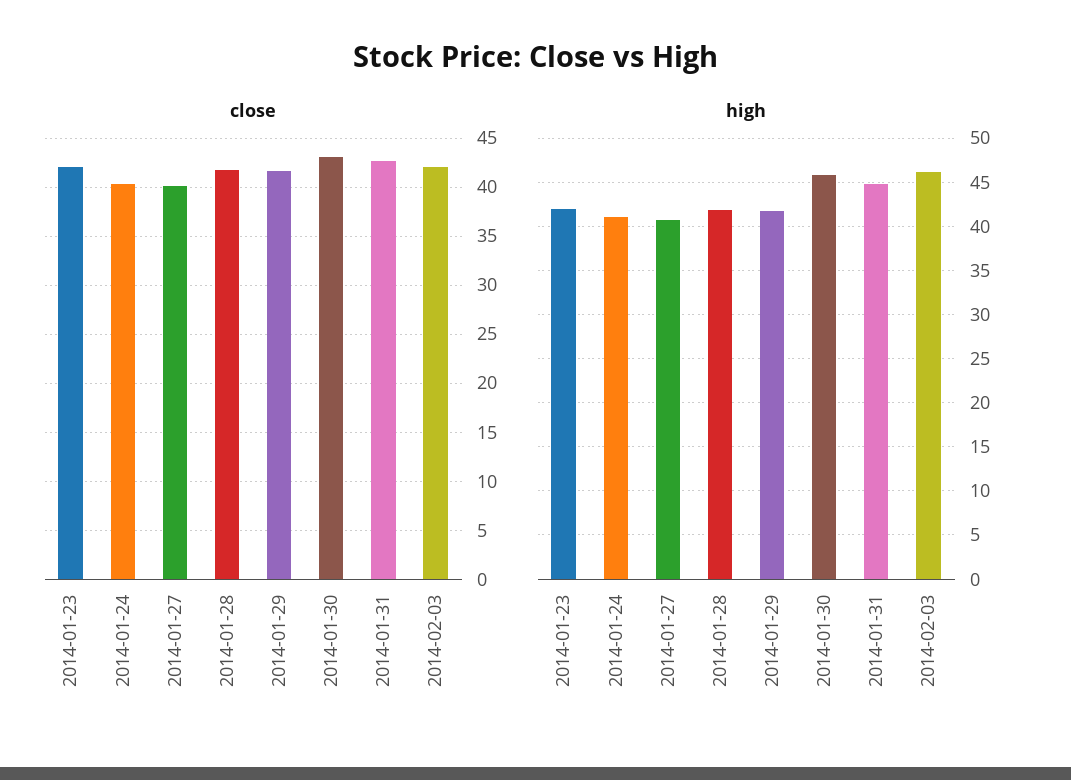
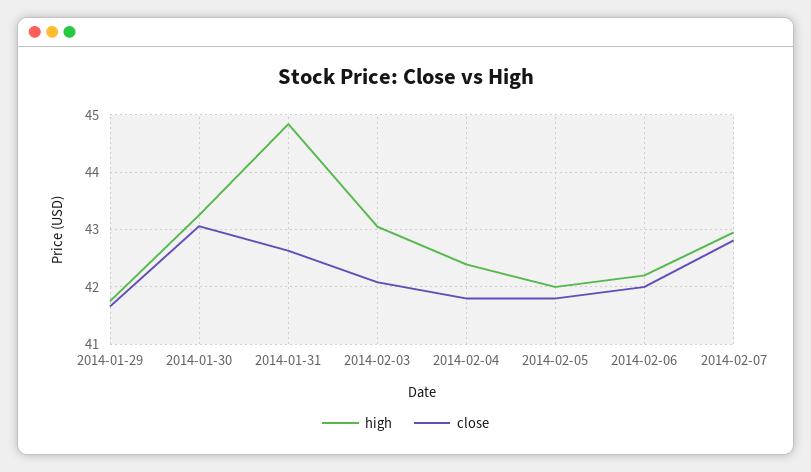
close, 2014-01-23: 42 -> none
close, 2014-01-24: 40 -> none
close, 2014-01-27: 40 -> none
close, 2014-01-28: 42 -> none
high, 2014-01-23: 42 -> none
high, 2014-01-24: 41 -> none
high, 2014-01-27: 41 -> none
high, 2014-01-28: 42 -> none
high, 2014-01-30: 46 -> 43.2
high, 2014-02-03: 46 -> 43
high, 2014-02-04: none -> 42.4
close, 2014-02-04: none -> 41.8
high, 2014-02-05: none -> 42
close, 2014-02-05: none -> 41.8
high, 2014-02-06: none -> 42.2
close, 2014-02-06: none -> 42
high, 2014-02-07: none -> 43
close, 2014-02-07: none -> 42.8

